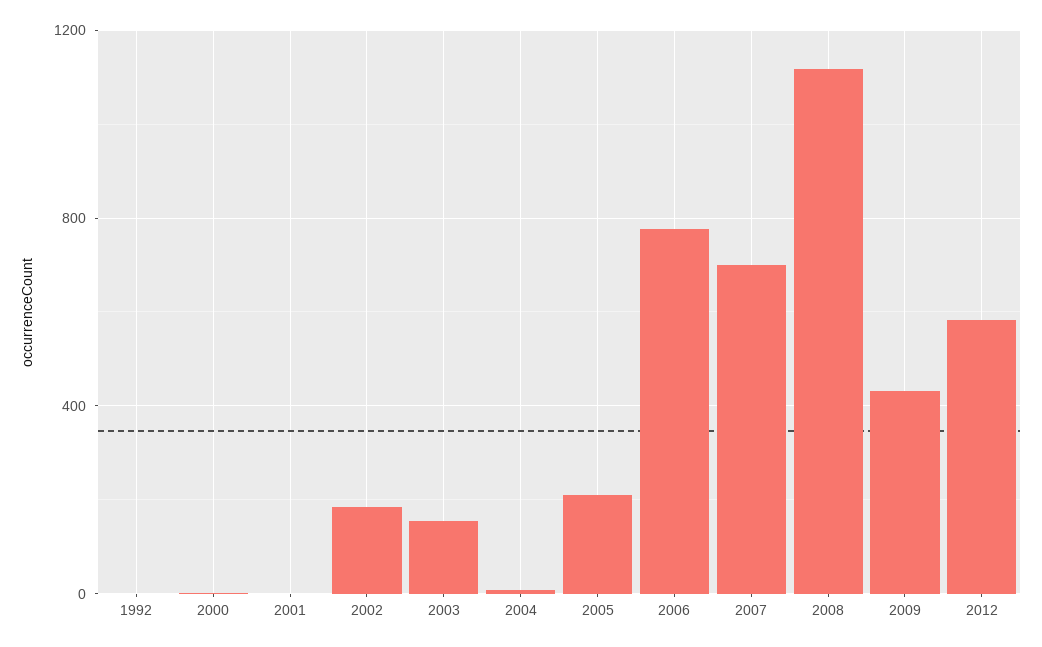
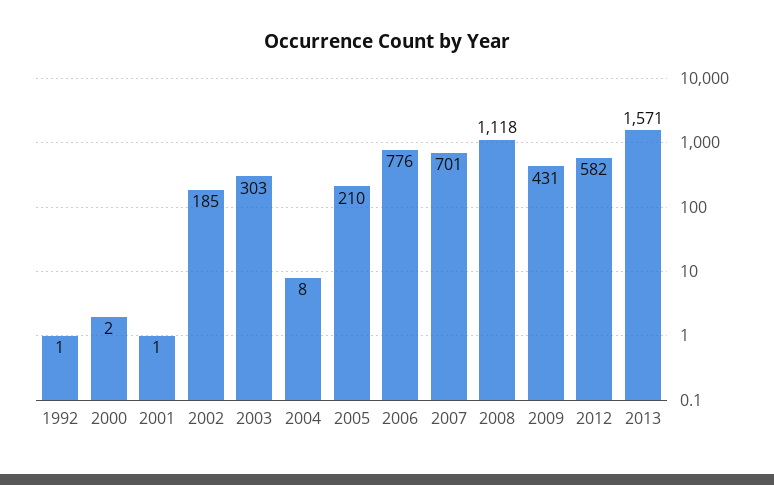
2003: 150 -> 303
2013: none -> 1571

